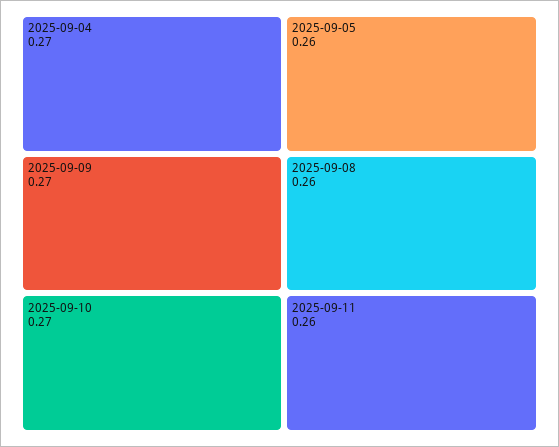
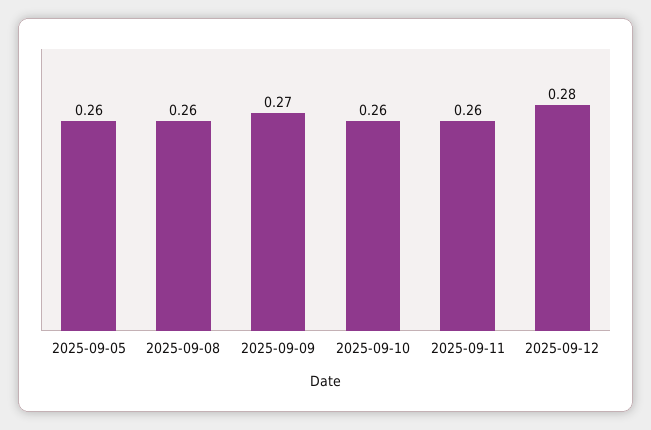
2025-09-04: 0.27 -> none
2025-09-10: 0.27 -> 0.26
2025-09-12: none -> 0.28

